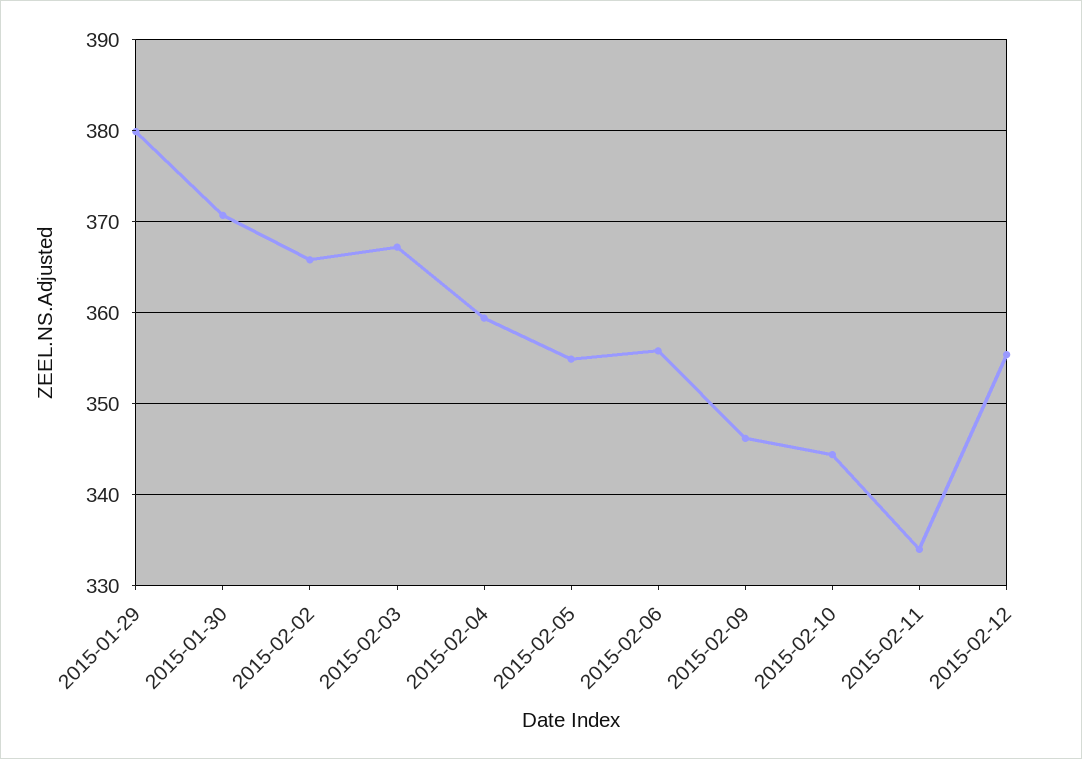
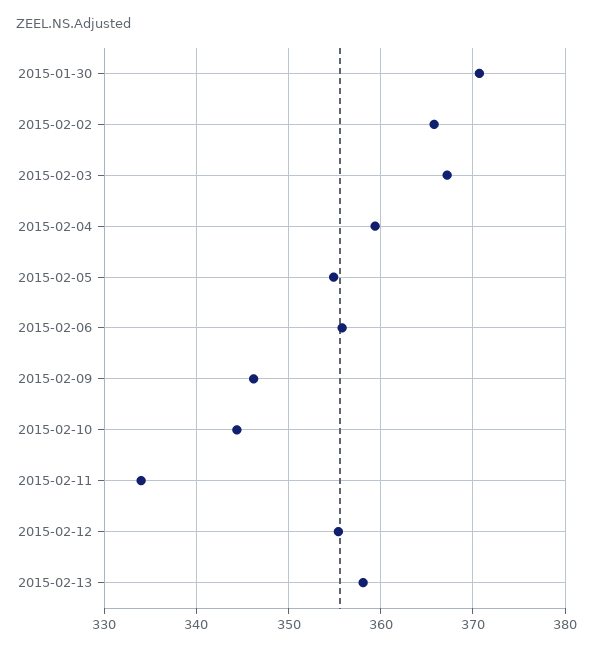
2015-01-29: 380 -> none
2015-02-13: none -> 358

